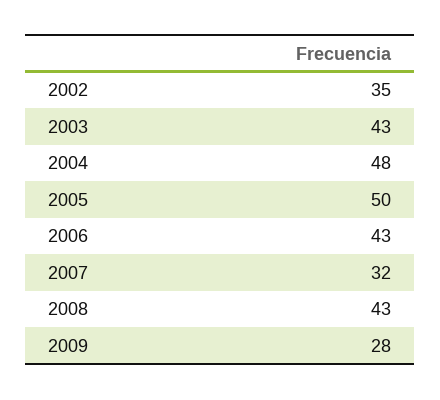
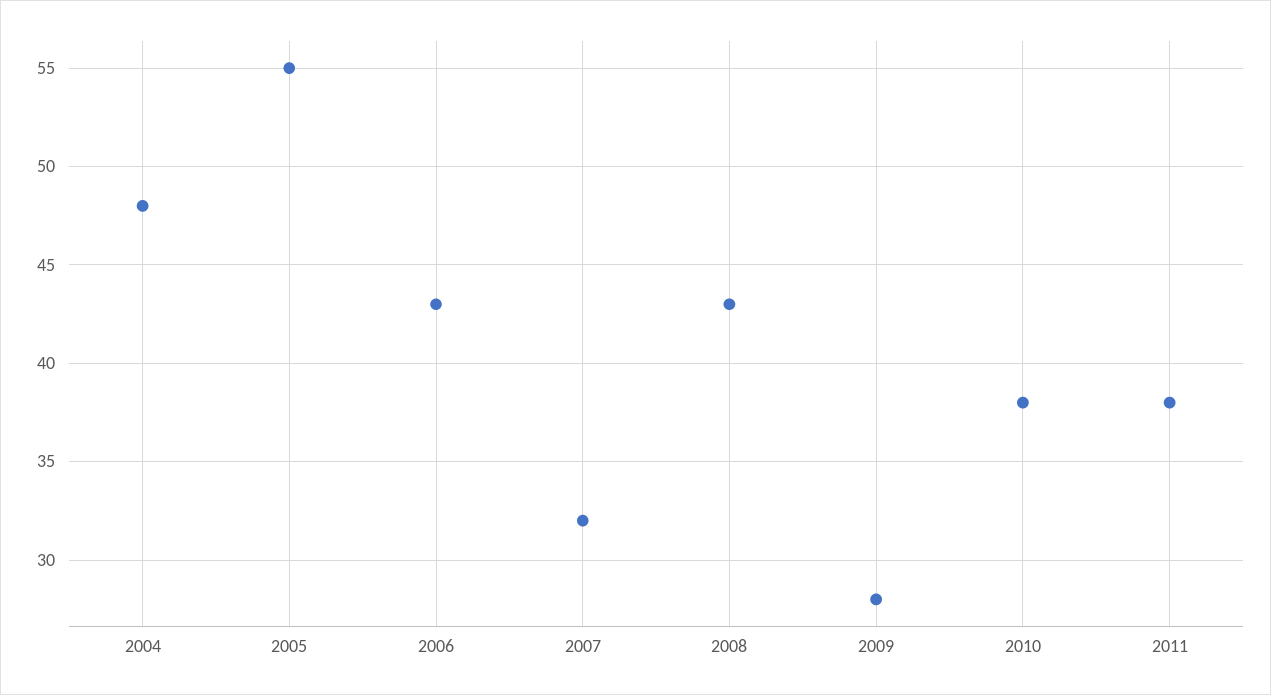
2002: 35 -> none
2003: 43 -> none
2005: 50 -> 55
2010: none -> 38
2011: none -> 38

